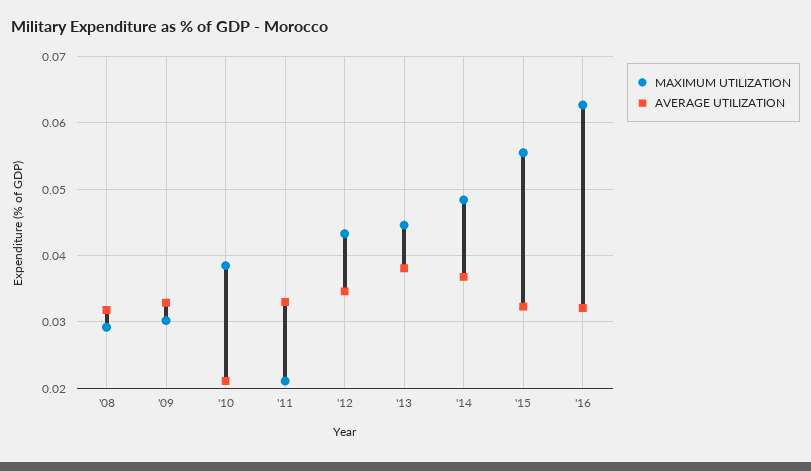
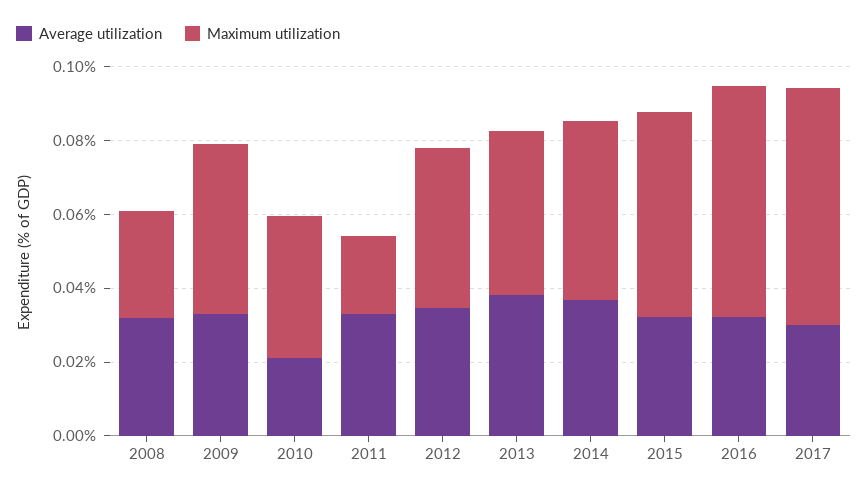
MAXIMUM UTILIZATION, '09: 0.03 -> 0.045
AVERAGE UTILIZATION, 2017: none -> 0.03
MAXIMUM UTILIZATION, 2017: none -> 0.065

